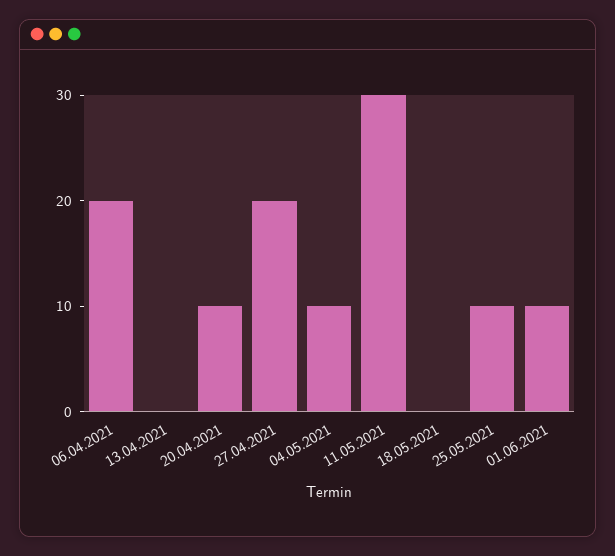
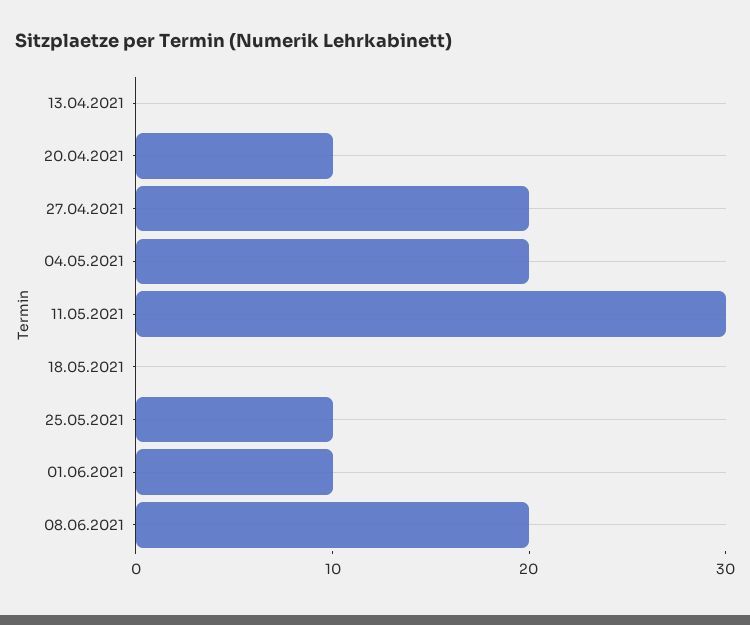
06.04.2021: 20 -> none
04.05.2021: 10 -> 20
08.06.2021: none -> 20

